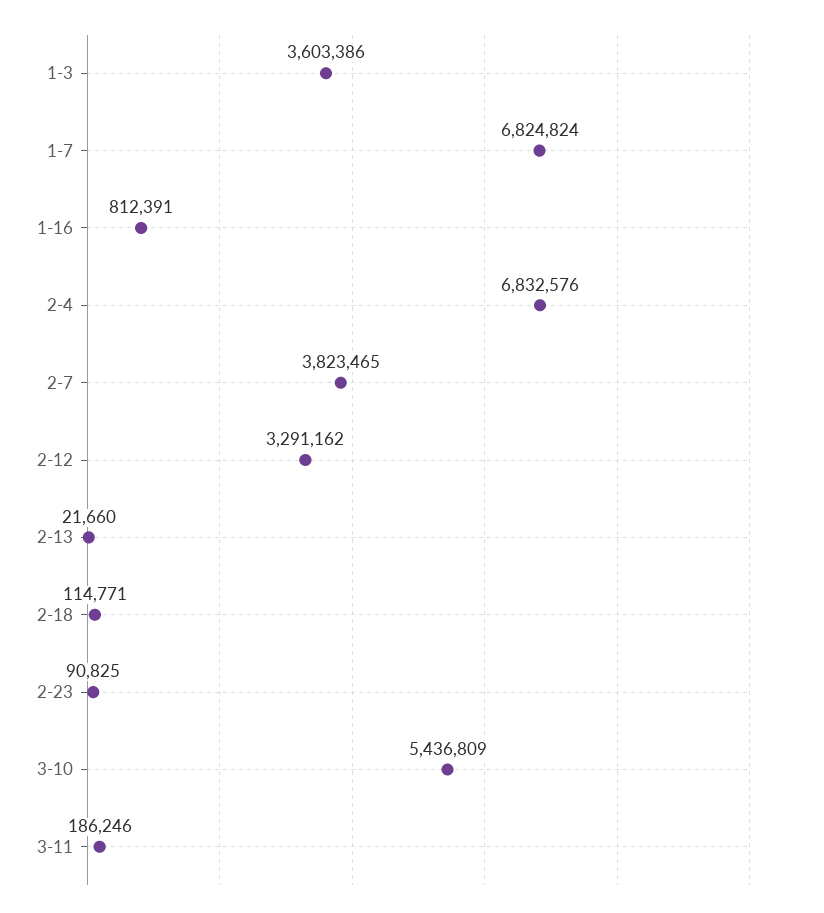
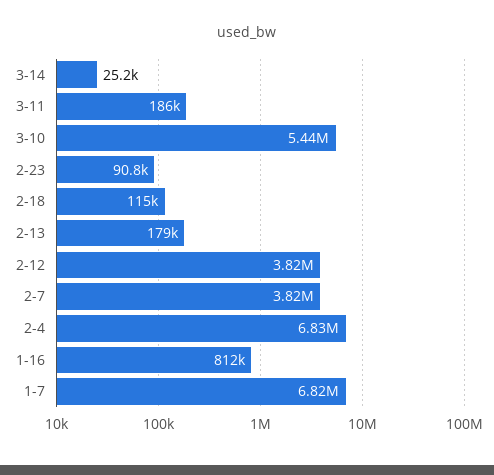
1-3: 3603386 -> none
2-12: 3291162 -> 3820000
2-13: 21660 -> 179000
3-14: none -> 25200

